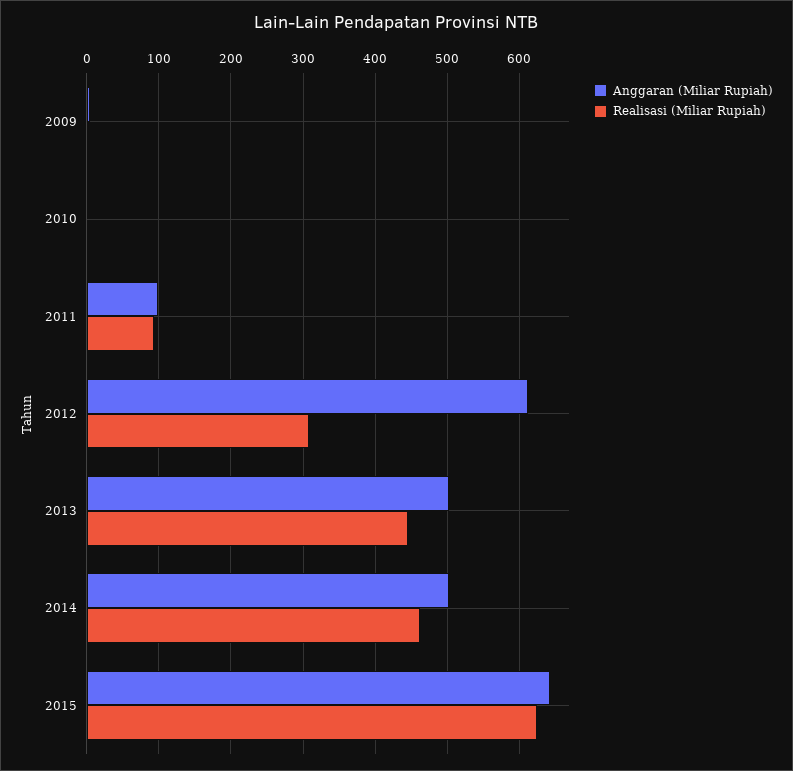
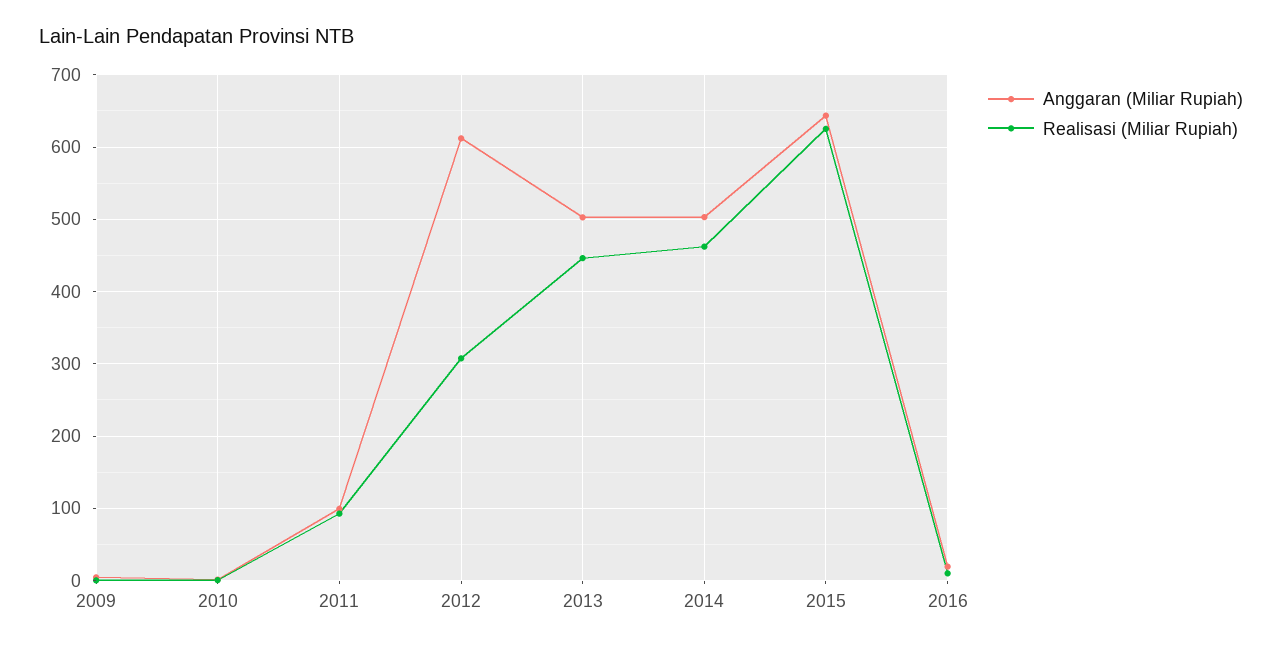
Anggaran (Miliar Rupiah), 2016: none -> 20
Realisasi (Miliar Rupiah), 2016: none -> 10

